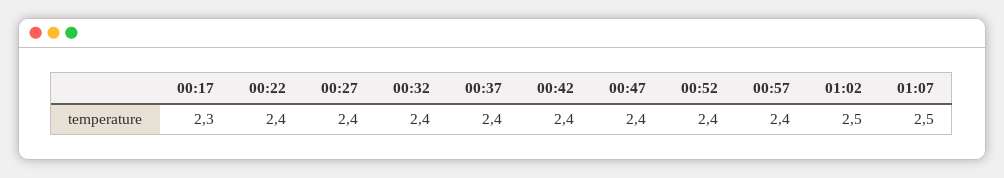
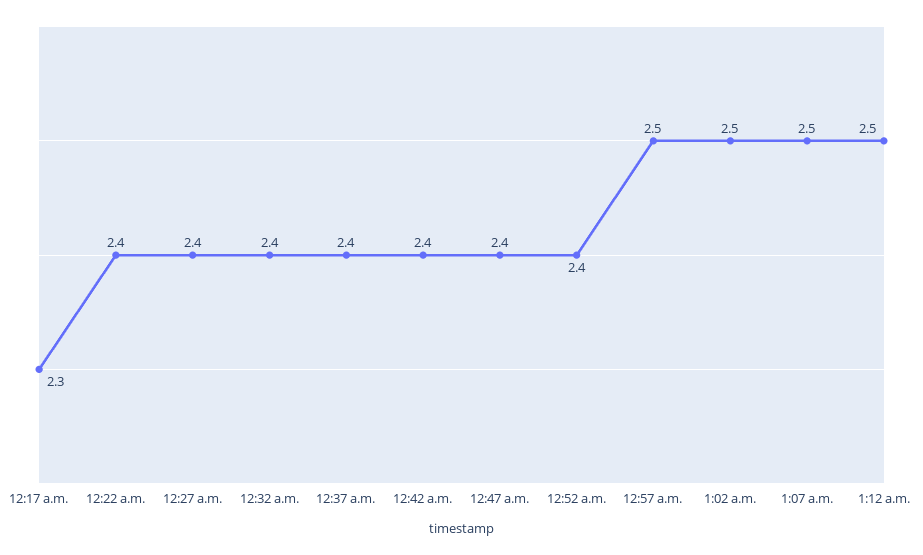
00:57: 2.4 -> 2.5
1:12 a.m.: none -> 2.5

